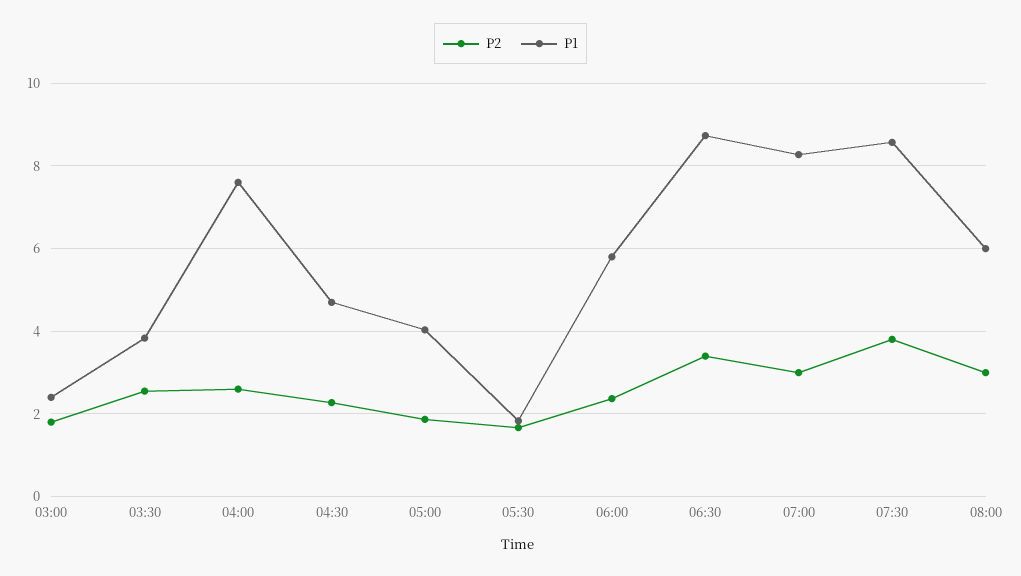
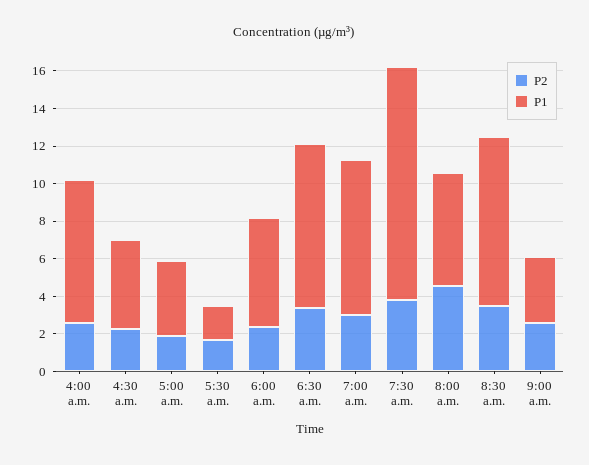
P2, 03:00: 1.8 -> none
P1, 03:00: 2.4 -> none
P2, 03:30: 2.6 -> none
P1, 03:30: 3.8 -> none
P1, 07:30: 8.6 -> 12.5
P2, 08:00: 3 -> 4.5
P2, 8:30 a.m.: none -> 3.5
P1, 8:30 a.m.: none -> 9
P2, 9:00 a.m.: none -> 2.5
P1, 9:00 a.m.: none -> 3.5

